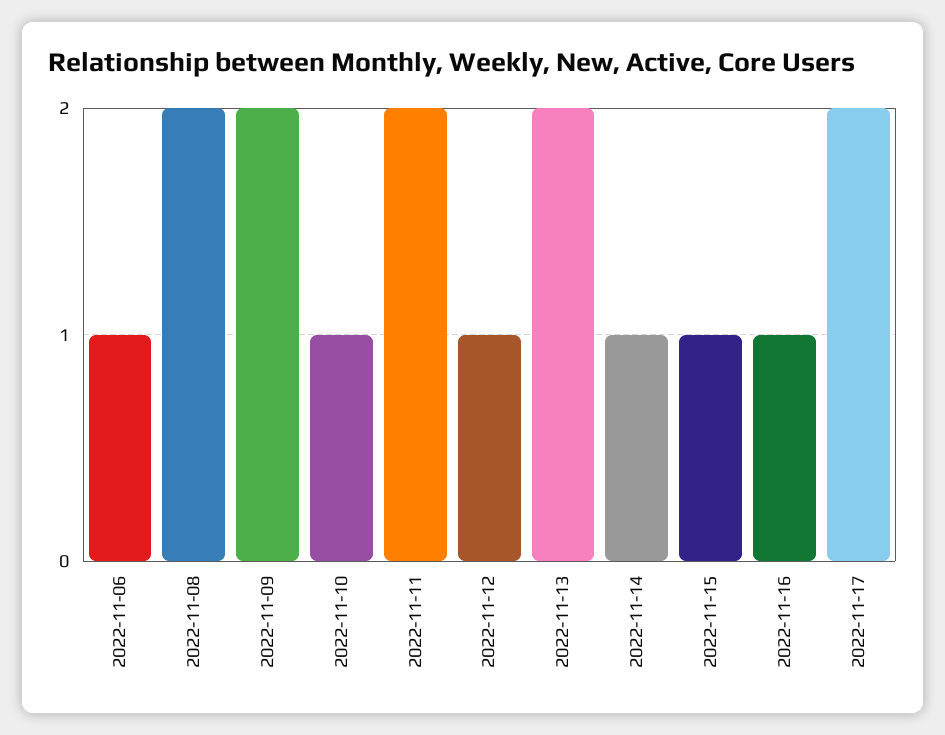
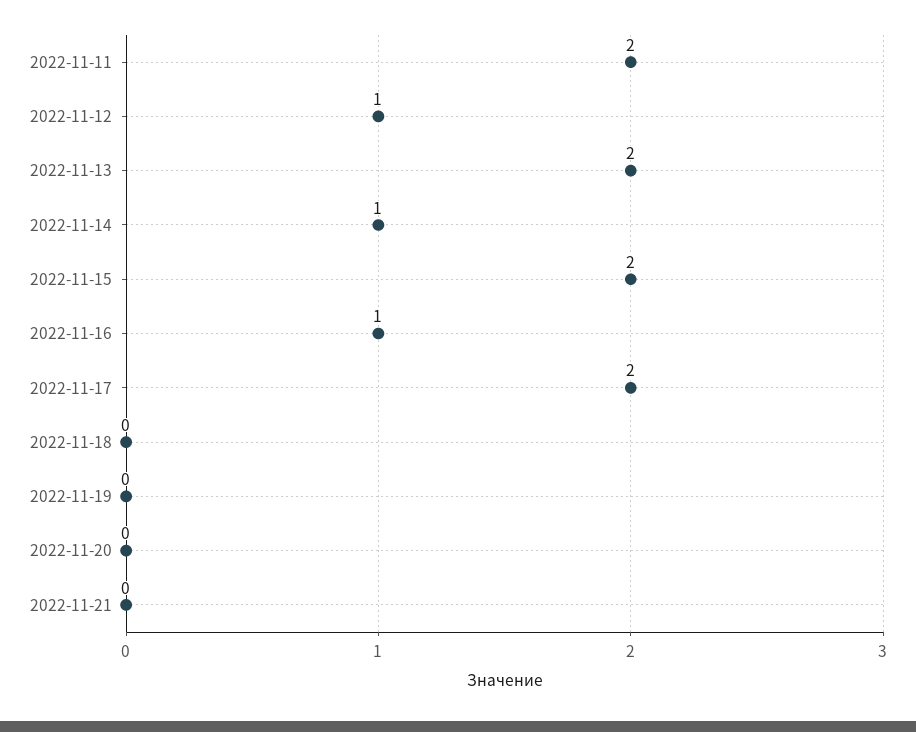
2022-11-06: 1 -> none
2022-11-08: 2 -> none
2022-11-09: 2 -> none
2022-11-10: 1 -> none
2022-11-15: 1 -> 2
2022-11-18: none -> 0
2022-11-19: none -> 0
2022-11-20: none -> 0
2022-11-21: none -> 0

